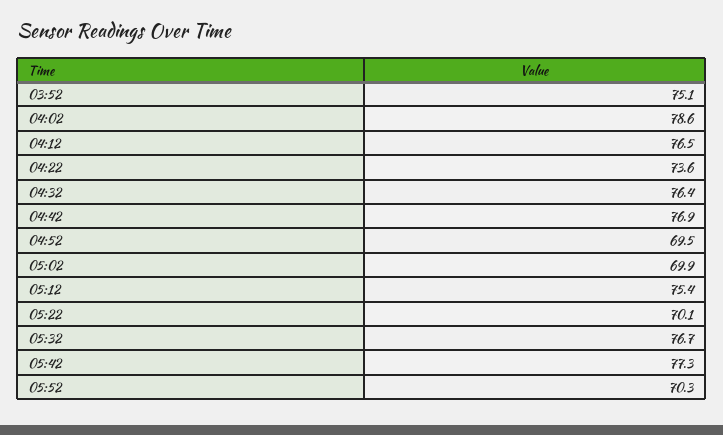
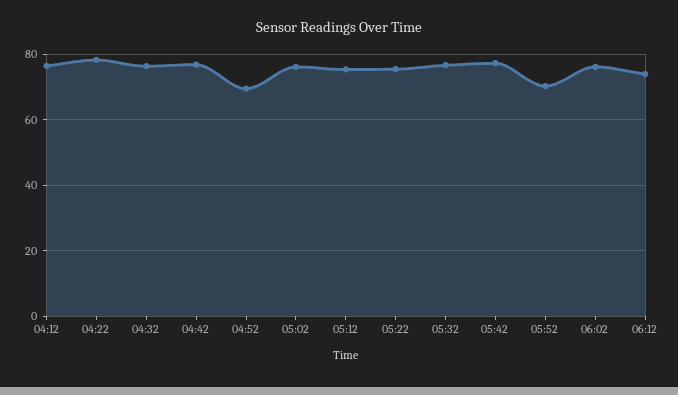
03:52: 75.1 -> none
04:02: 78.6 -> none
04:22: 73.6 -> 78
05:02: 69.9 -> 76
05:22: 70.1 -> 76
06:02: none -> 76
06:12: none -> 74

